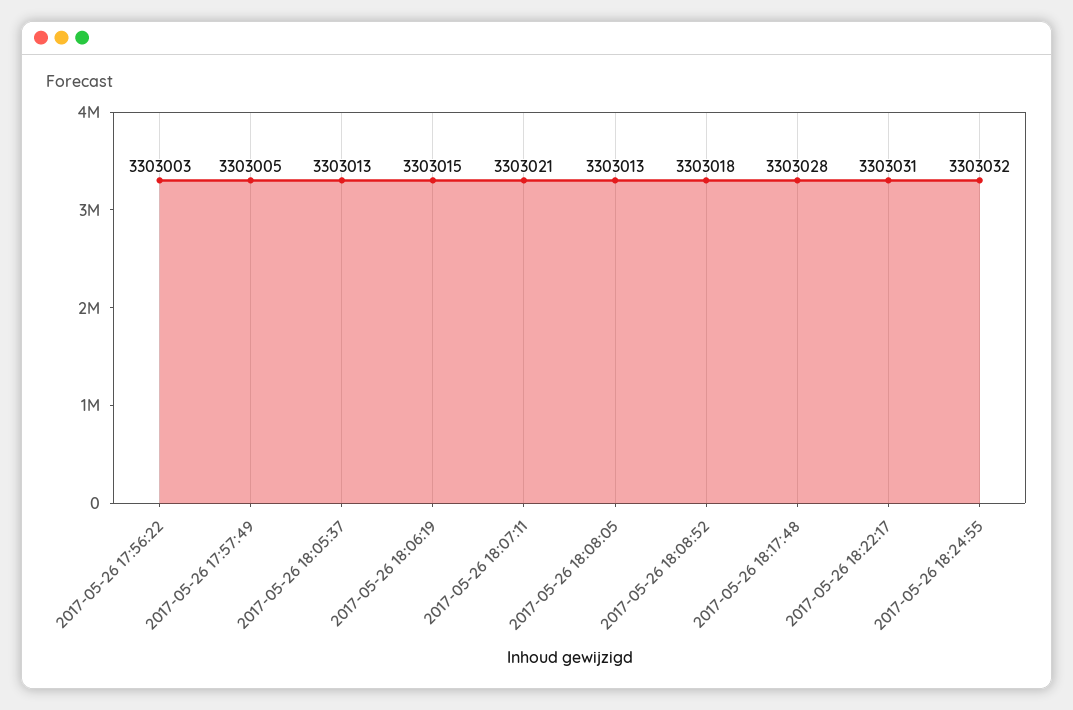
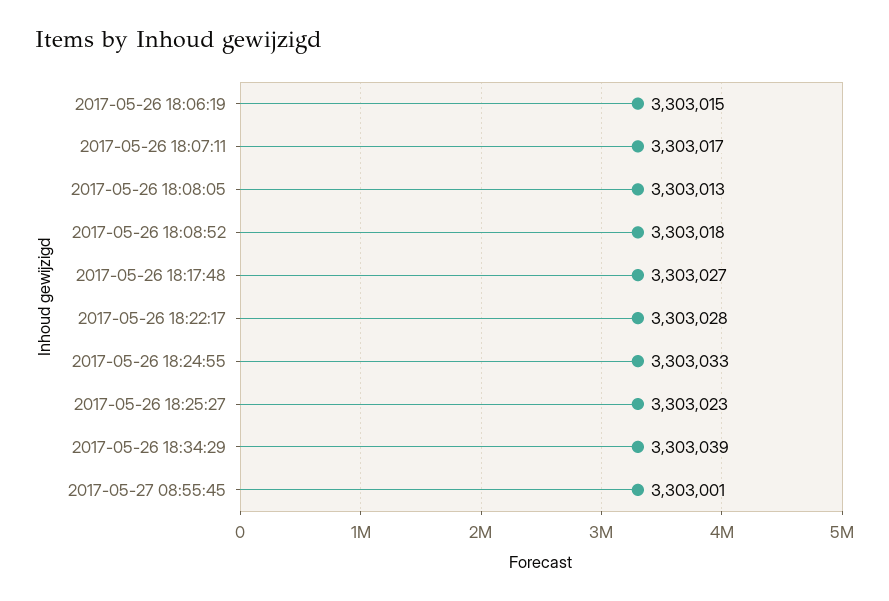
2017-05-26 17:56:22: 3303003 -> none
2017-05-26 17:57:49: 3303005 -> none
2017-05-26 18:05:37: 3303013 -> none
2017-05-26 18:07:11: 3303021 -> 3303017
2017-05-26 18:17:48: 3303028 -> 3303027
2017-05-26 18:22:17: 3303031 -> 3303028
2017-05-26 18:24:55: 3303032 -> 3303033
2017-05-26 18:25:27: none -> 3303023
2017-05-26 18:34:29: none -> 3303039
2017-05-27 08:55:45: none -> 3303001

